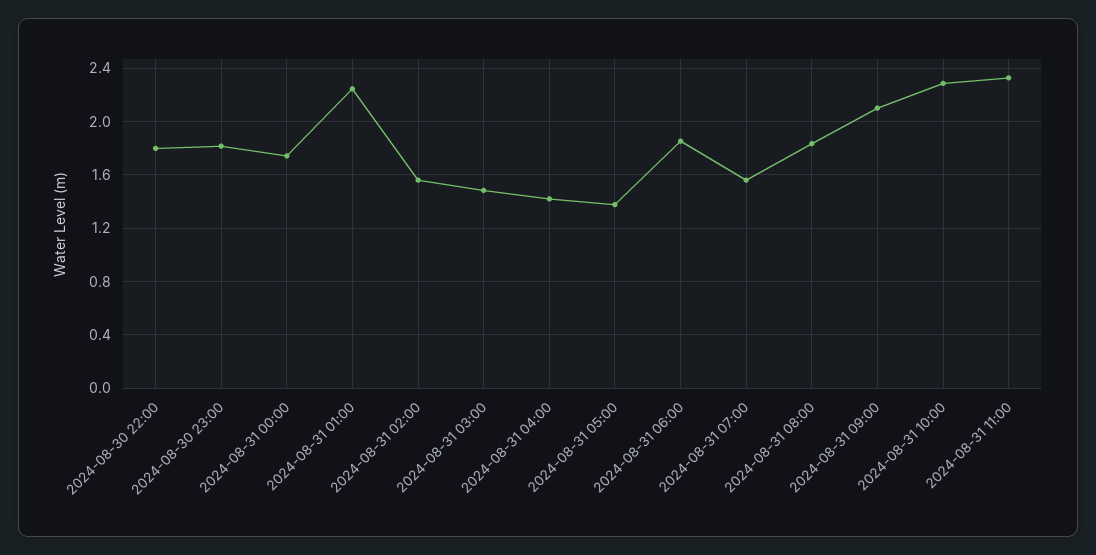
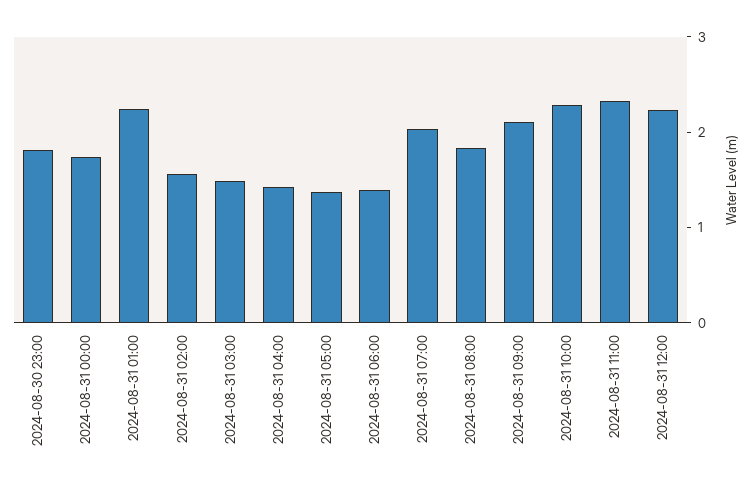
2024-08-30 22:00: 1.8 -> none
2024-08-31 06:00: 1.85 -> 1.4
2024-08-31 07:00: 1.55 -> 2
2024-08-31 12:00: none -> 2.2

